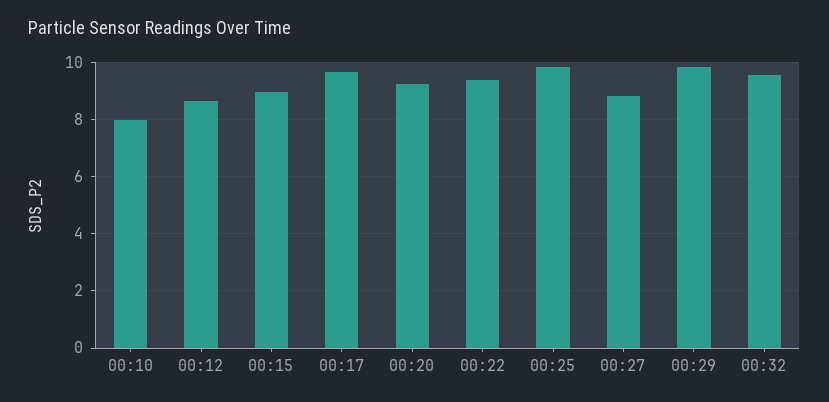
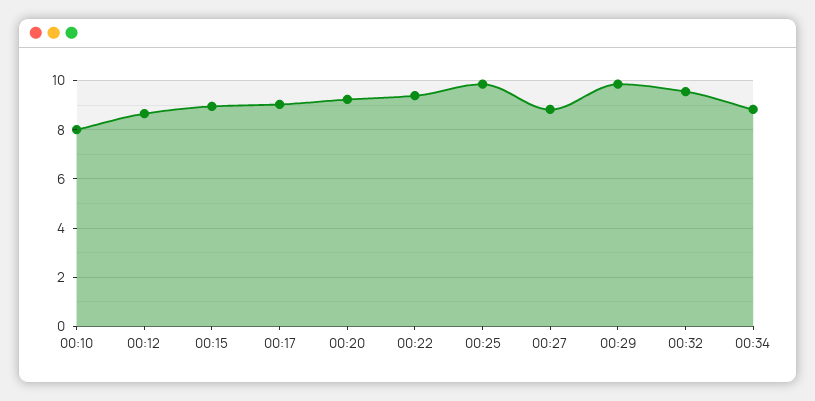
00:17: 9.75 -> 9
00:34: none -> 8.75

